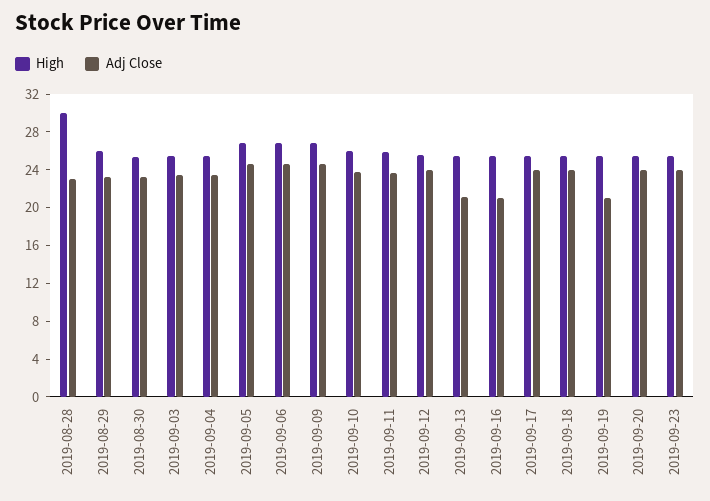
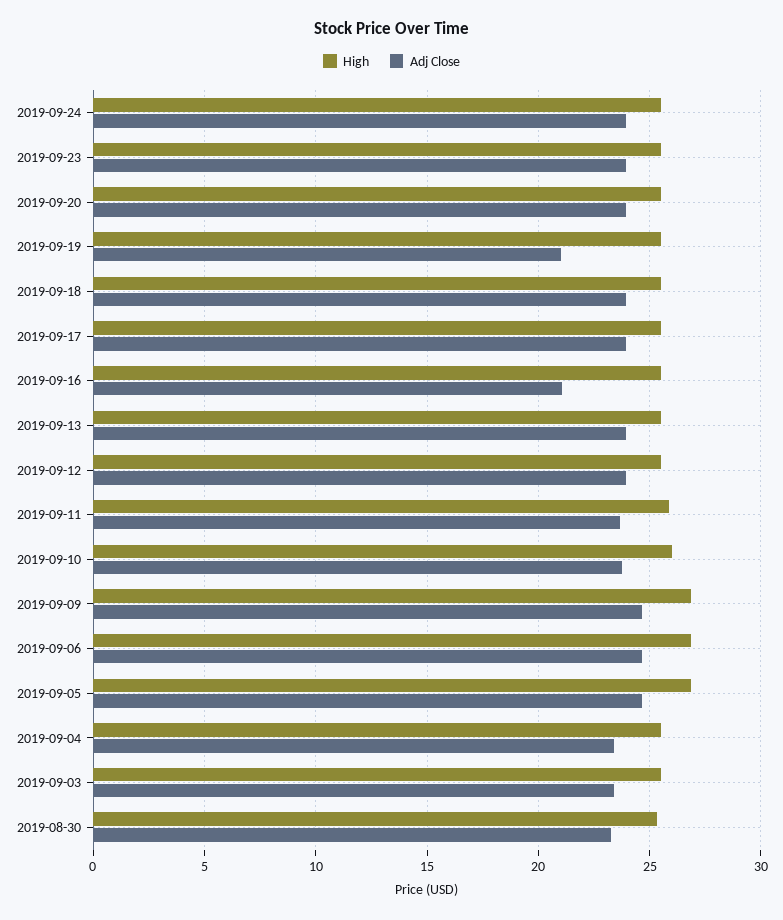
High, 2019-08-28: 30 -> none
Adj Close, 2019-08-28: 23 -> none
High, 2019-08-29: 26 -> none
Adj Close, 2019-08-29: 23 -> none
Adj Close, 2019-09-13: 21 -> 24
High, 2019-09-24: none -> 25.5
Adj Close, 2019-09-24: none -> 24

